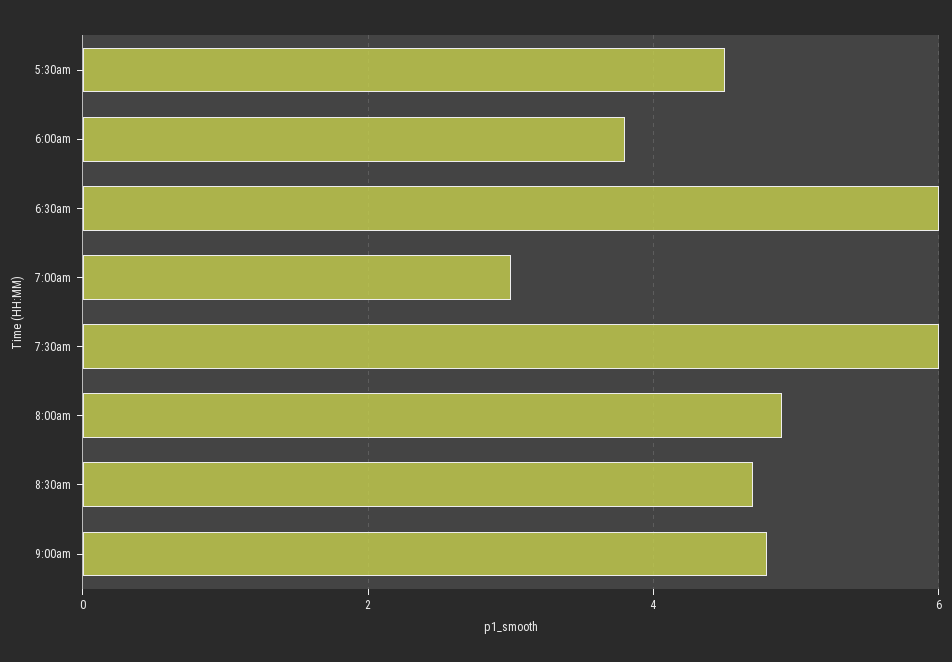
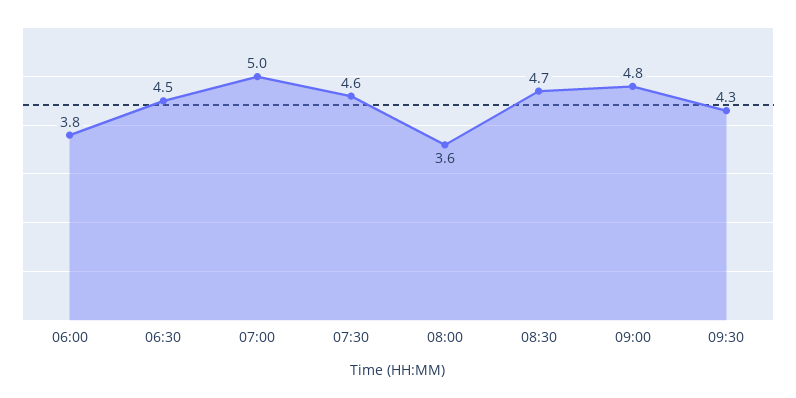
5:30am: 4.5 -> none
6:30am: 6 -> 4.5
7:00am: 3 -> 5
7:30am: 6 -> 4.6
8:00am: 5 -> 3.6
09:30: none -> 4.3

